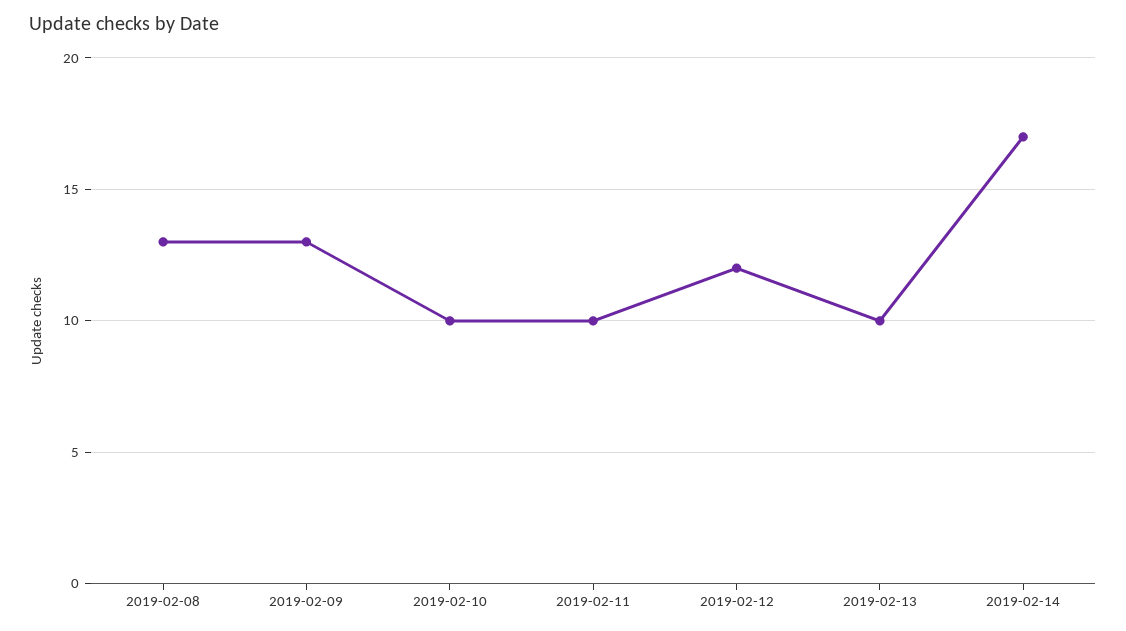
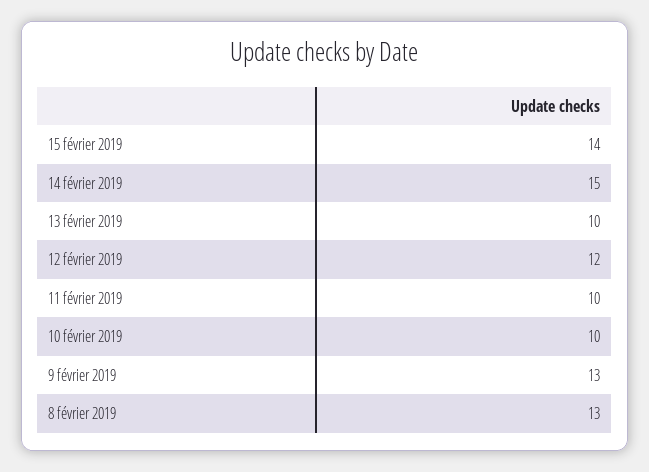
2019-02-14: 17 -> 15
15 février 2019: none -> 14

